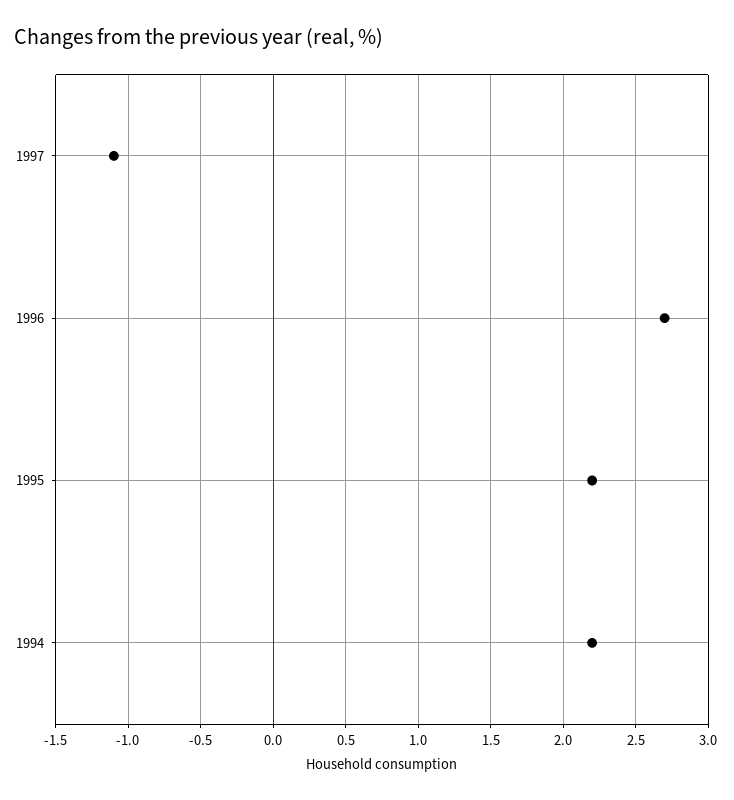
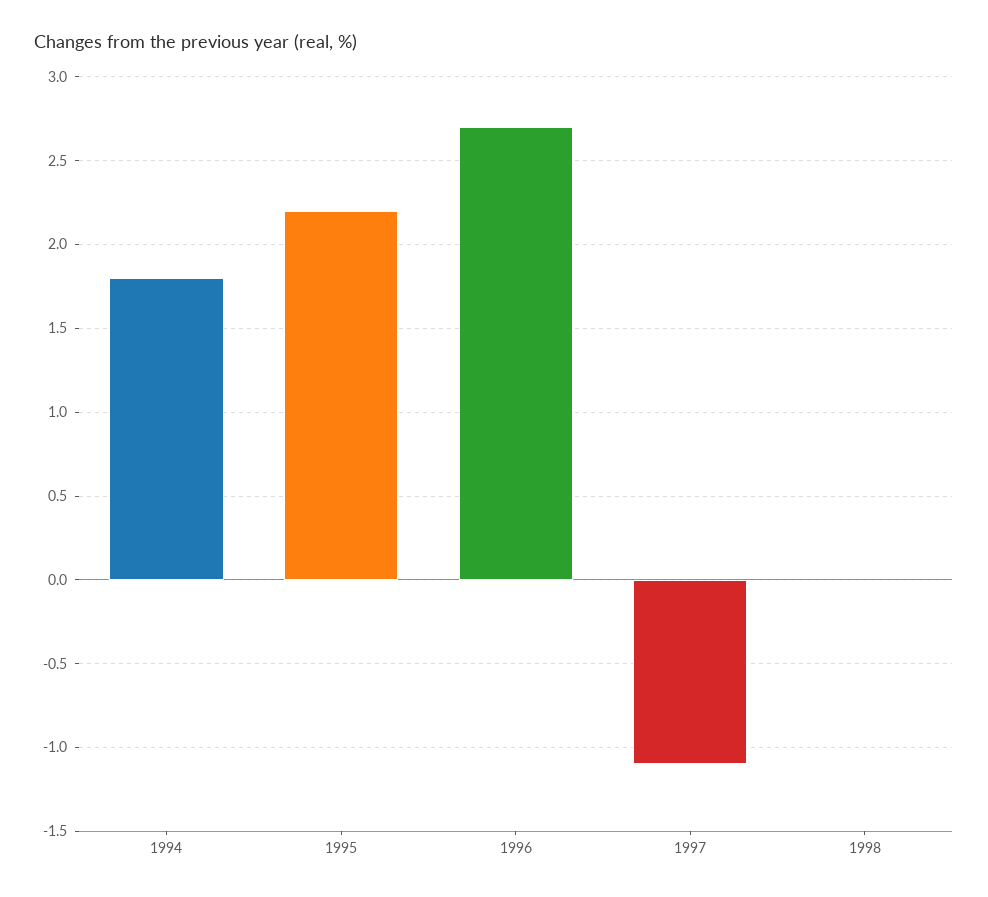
1994: 2.2 -> 1.8
1998: none -> 0

